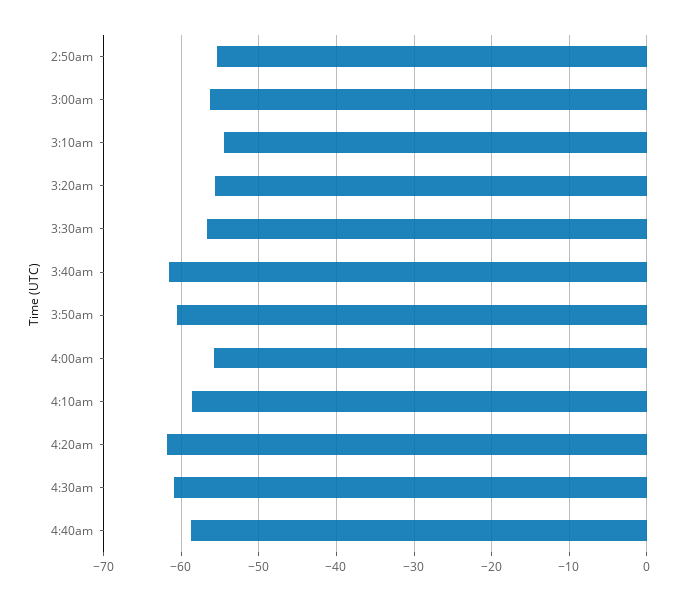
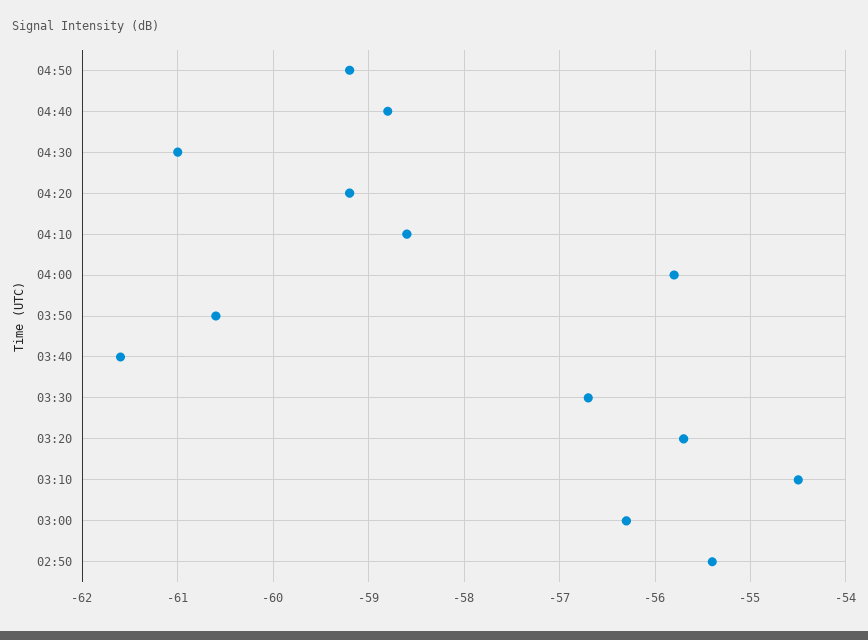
4:20am: -62 -> -59.2
04:50: none -> -59.2

